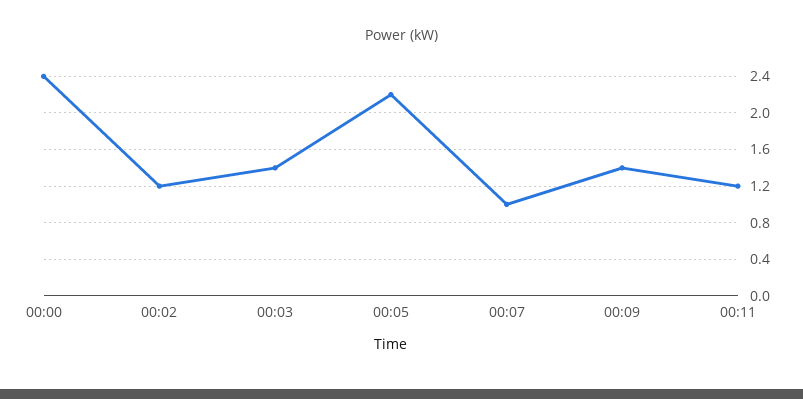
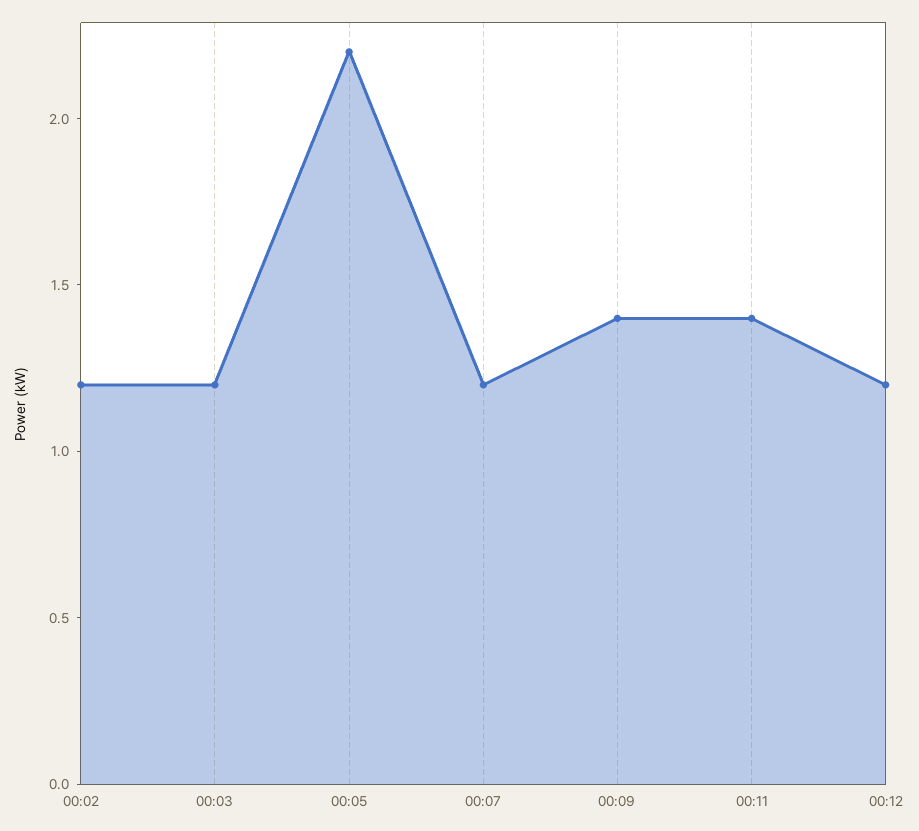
00:00: 2.4 -> none
00:03: 1.4 -> 1.2
00:07: 1 -> 1.2
00:11: 1.2 -> 1.4
00:12: none -> 1.2

